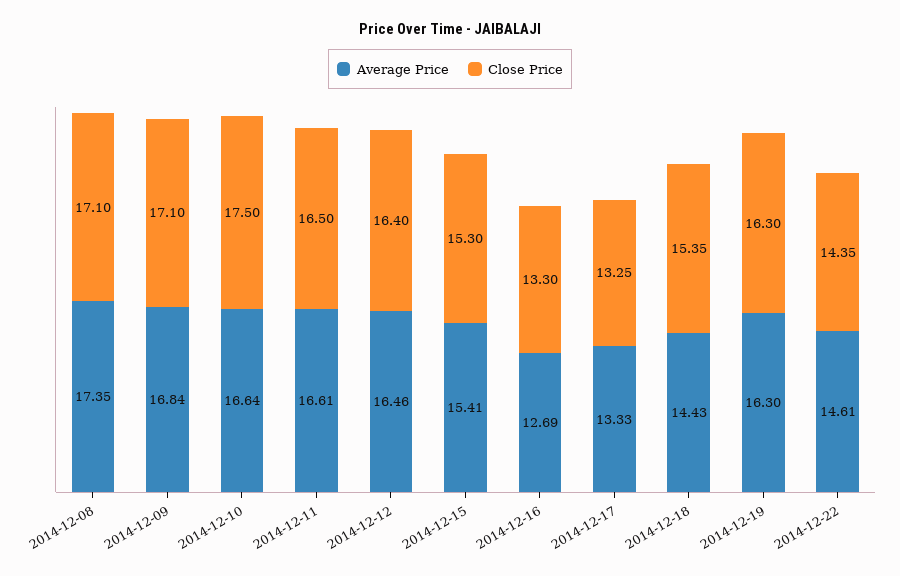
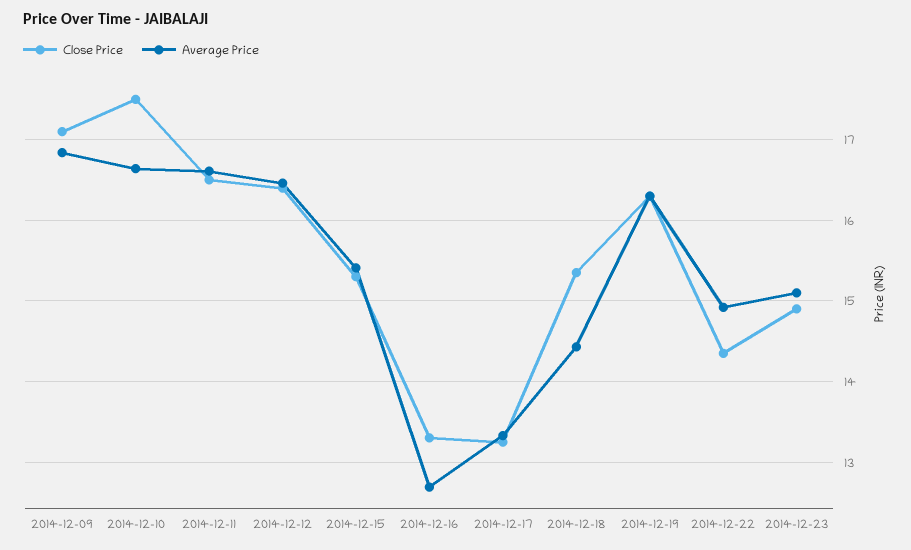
Average Price, 2014-12-08: 17.35 -> none
Close Price, 2014-12-08: 17.1 -> none
Average Price, 2014-12-22: 14.61 -> 14.9
Close Price, 2014-12-23: none -> 14.9
Average Price, 2014-12-23: none -> 15.1

